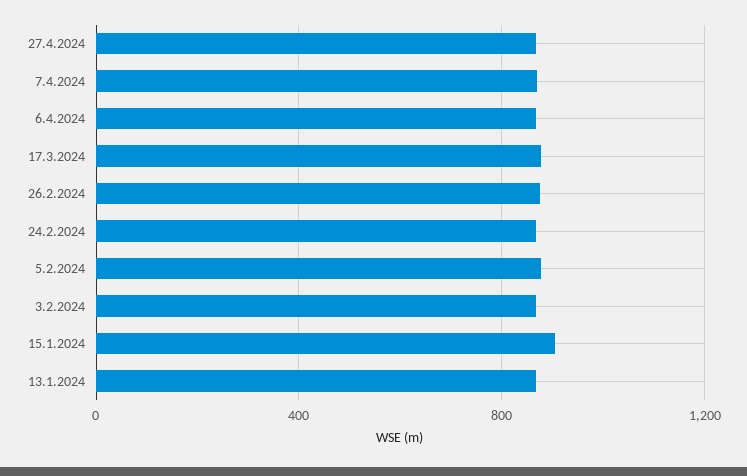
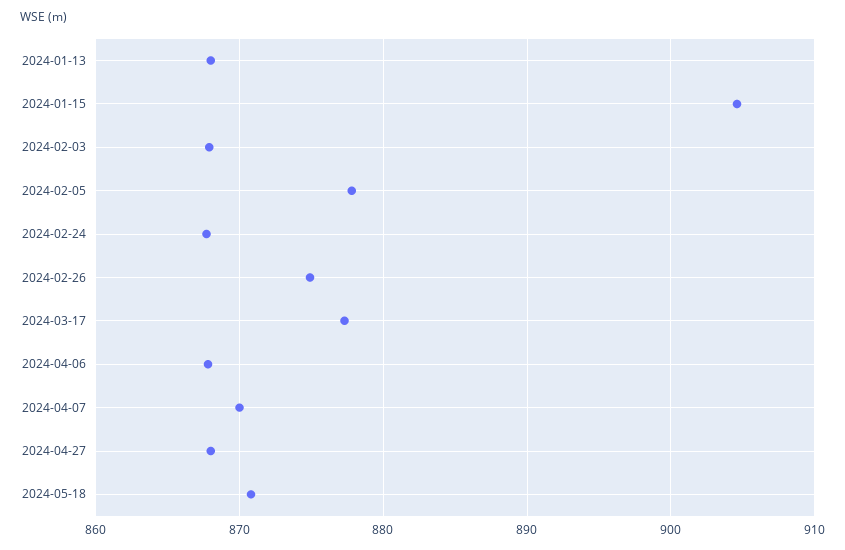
2024-05-18: none -> 871

